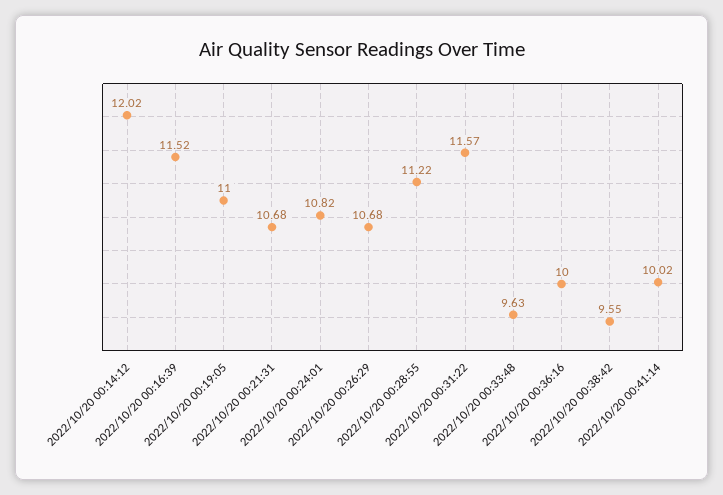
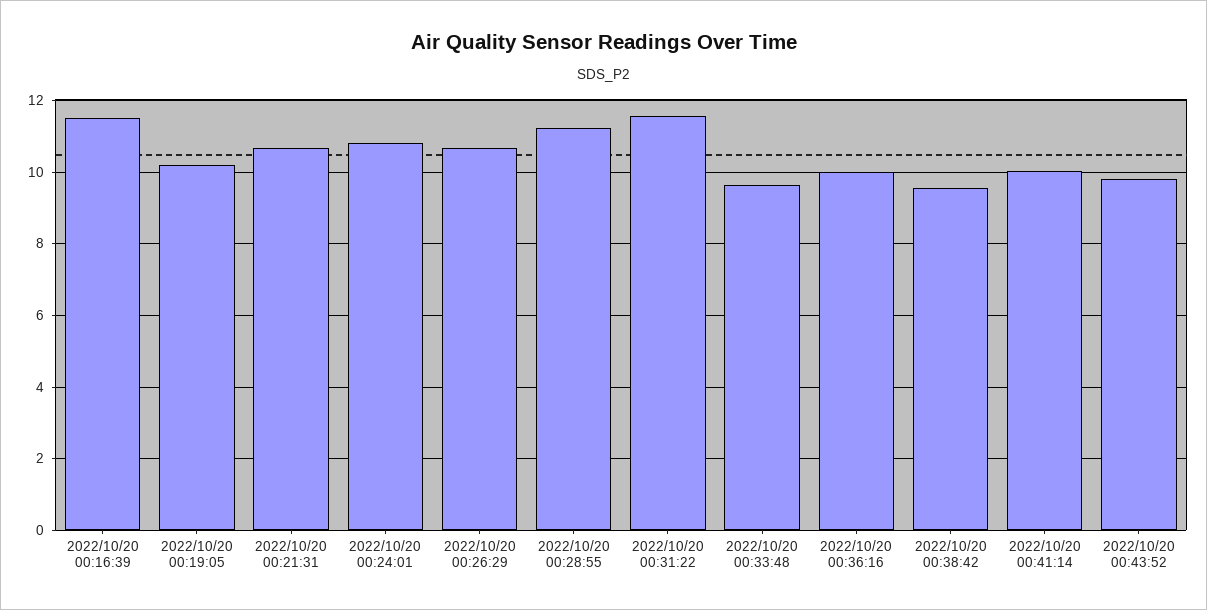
2022/10/20 00:14:12: 12.02 -> none
2022/10/20 00:19:05: 11 -> 10.2
2022/10/20 00:43:52: none -> 9.8

